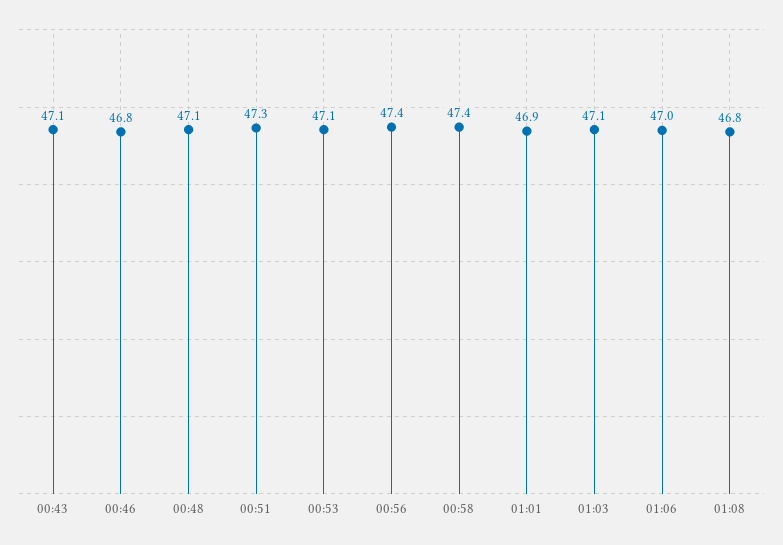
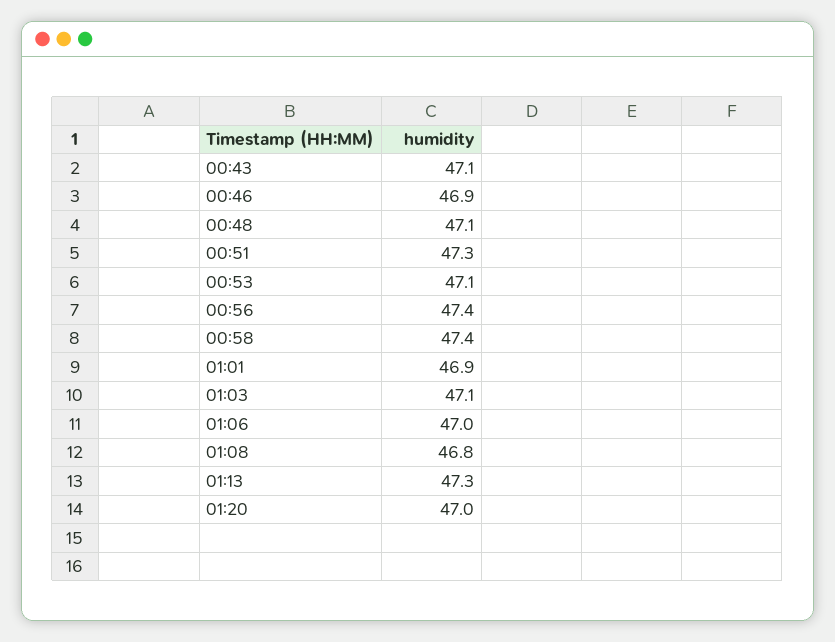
00:46: 46.8 -> 46.9
01:13: none -> 47.3
01:20: none -> 47

